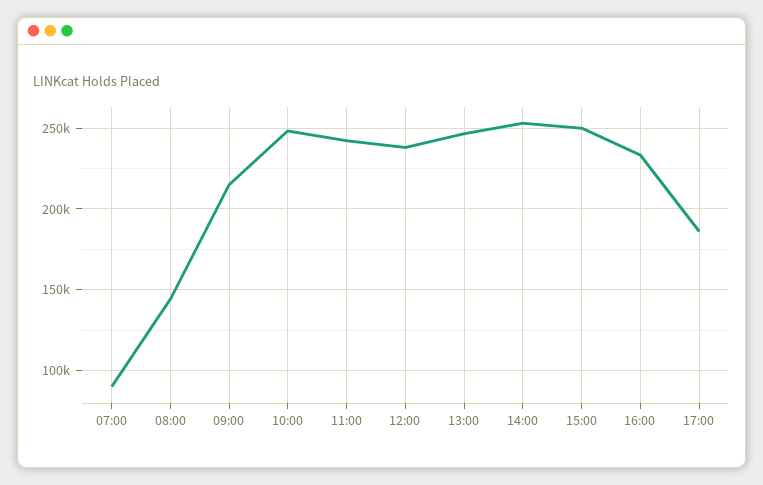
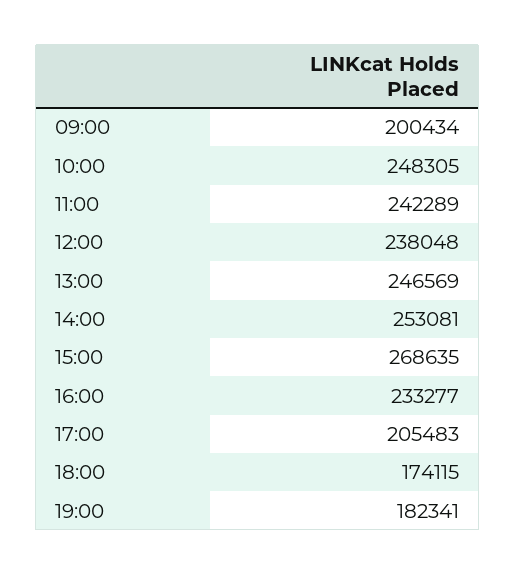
07:00: 90000 -> none
08:00: 145000 -> none
09:00: 215000 -> 200434
15:00: 250000 -> 268635
17:00: 185000 -> 205483
18:00: none -> 174115
19:00: none -> 182341

